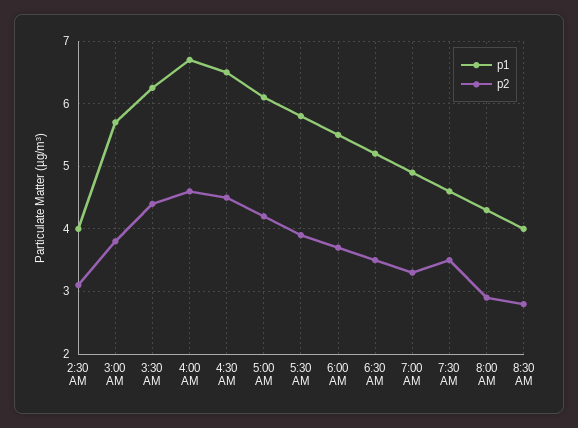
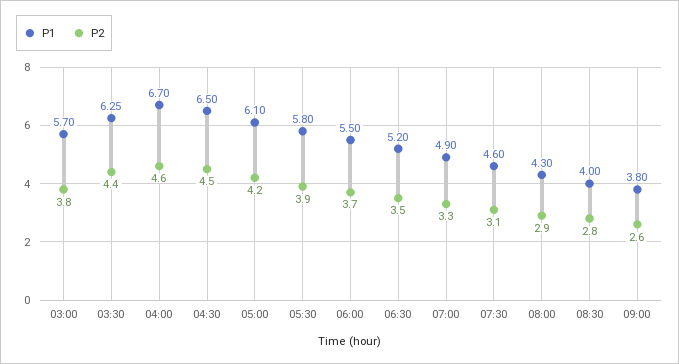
p1, 2:30 AM: 4 -> none
p2, 2:30 AM: 3.1 -> none
p2, 7:30 AM: 3.5 -> 3.1
p1, 09:00: none -> 3.8
p2, 09:00: none -> 2.6

